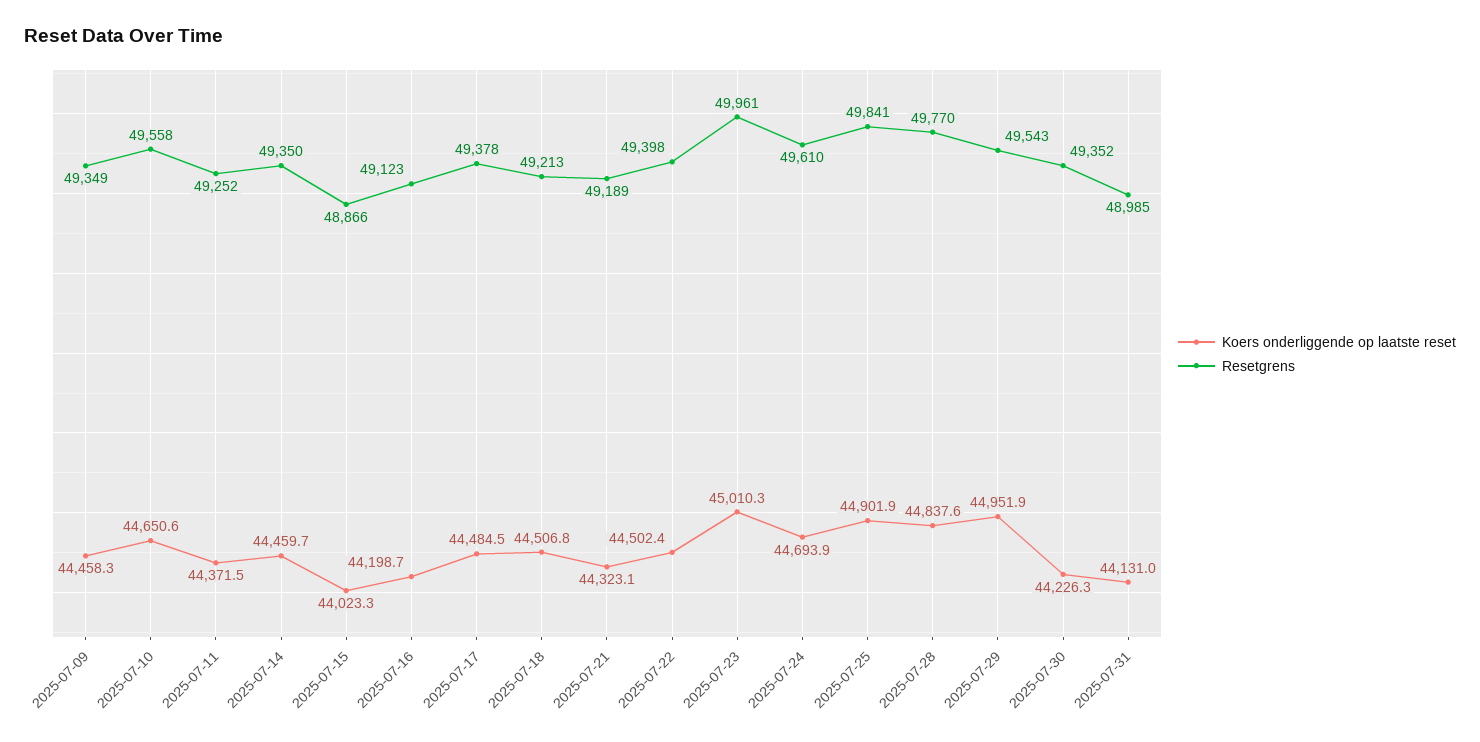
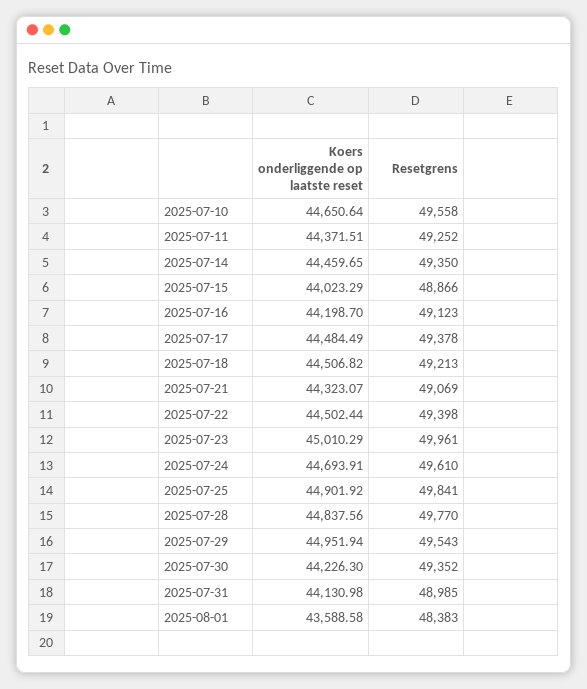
Koers onderliggende op laatste reset, 2025-07-09: 44458.3 -> none
Resetgrens, 2025-07-09: 49349 -> none
Resetgrens, 2025-07-21: 49189 -> 49069
Koers onderliggende op laatste reset, 2025-08-01: none -> 43588.58
Resetgrens, 2025-08-01: none -> 48383

